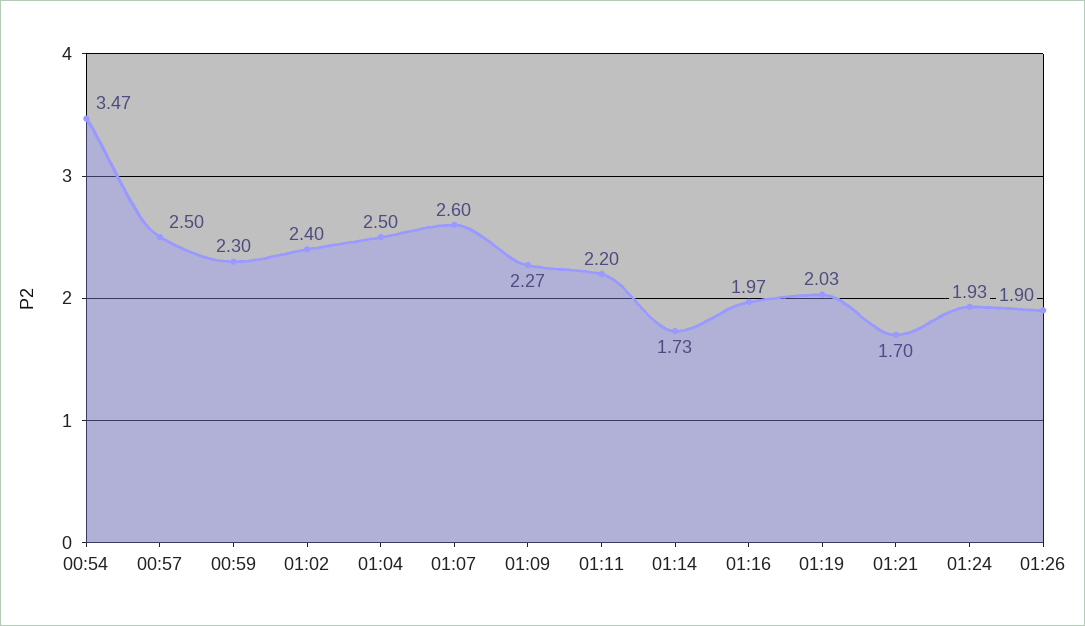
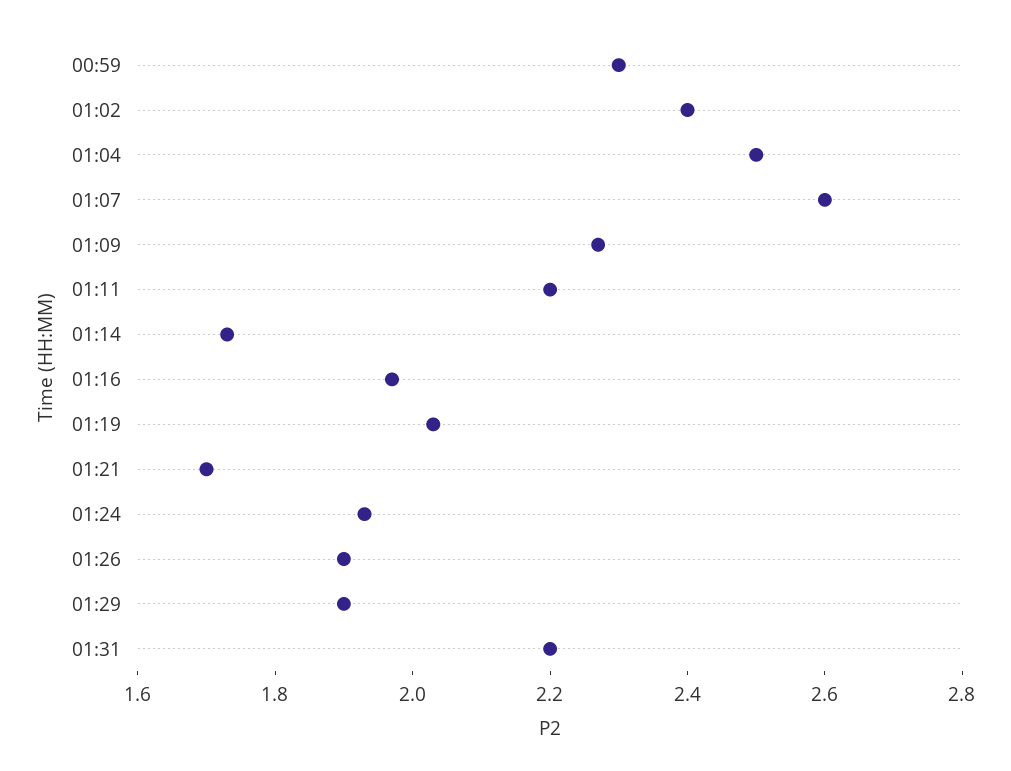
00:54: 3.47 -> none
00:57: 2.5 -> none
01:29: none -> 1.9
01:31: none -> 2.2

